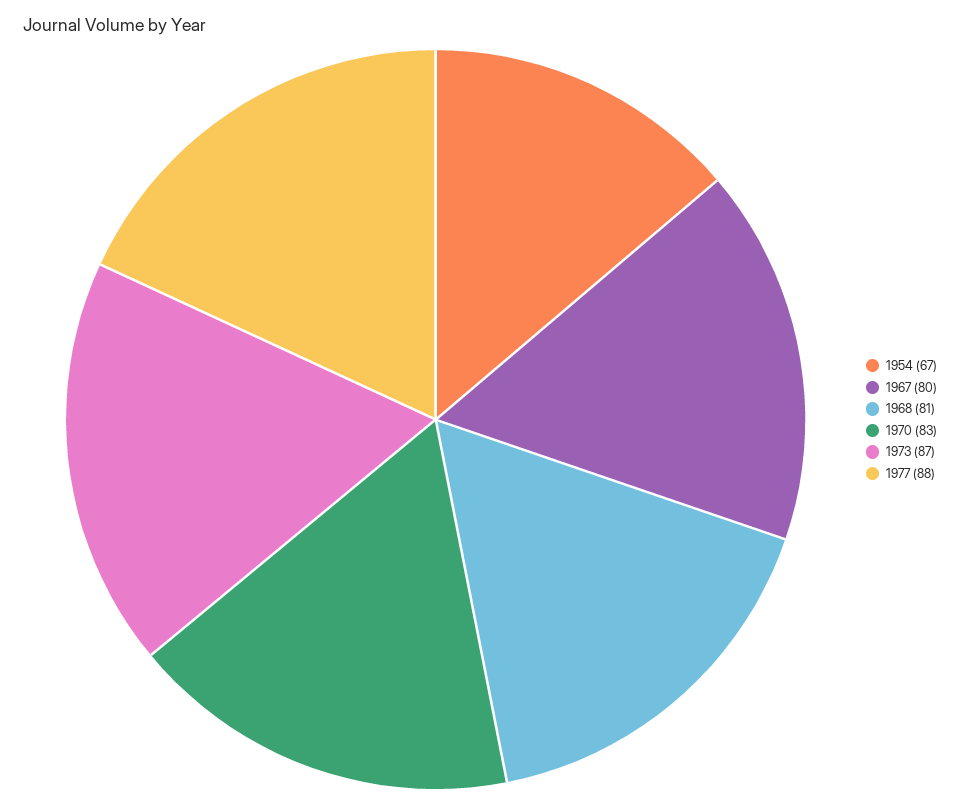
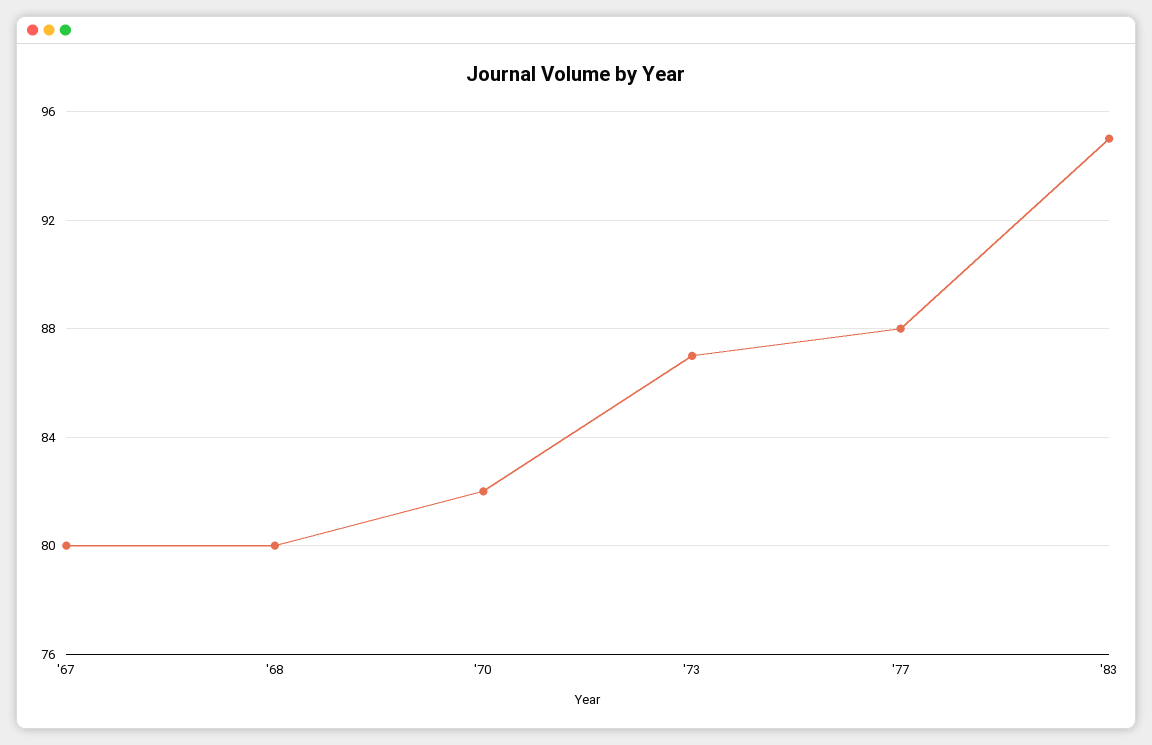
1954: 67 -> none
1968: 81 -> 80
1970: 83 -> 82
'83: none -> 95

